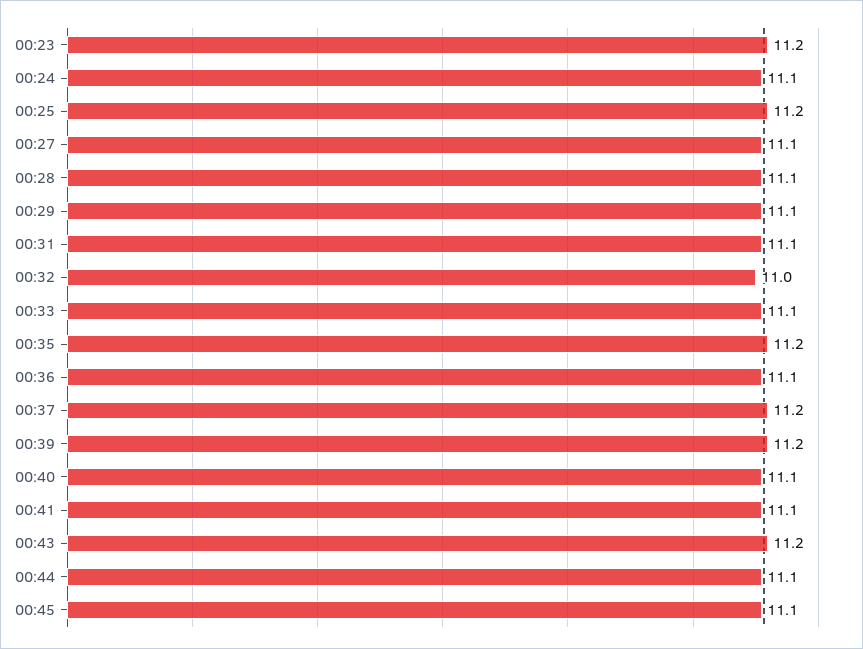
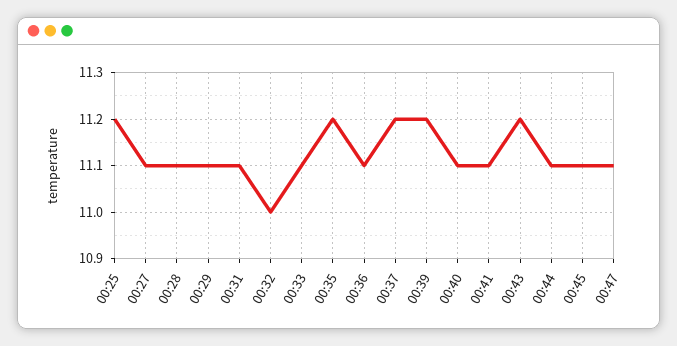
00:23: 11.2 -> none
00:24: 11.1 -> none
00:47: none -> 11.1

